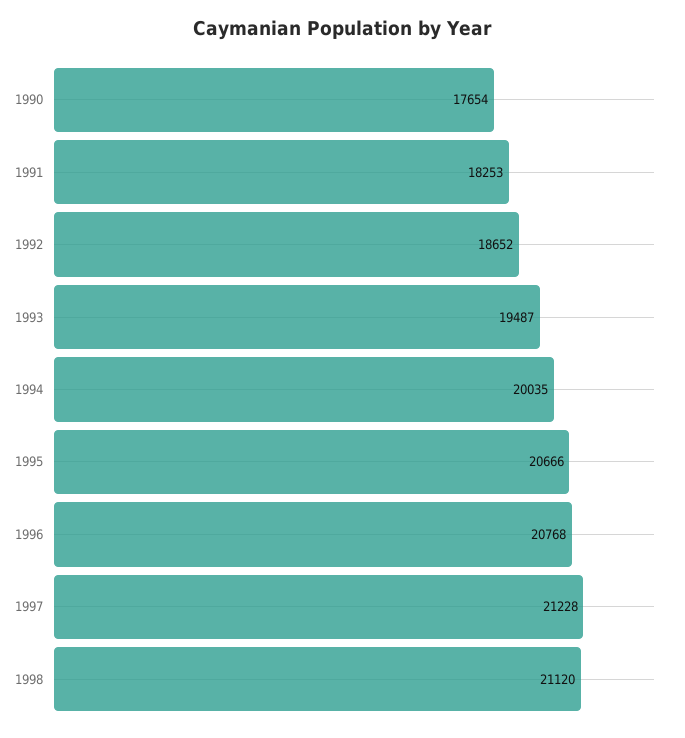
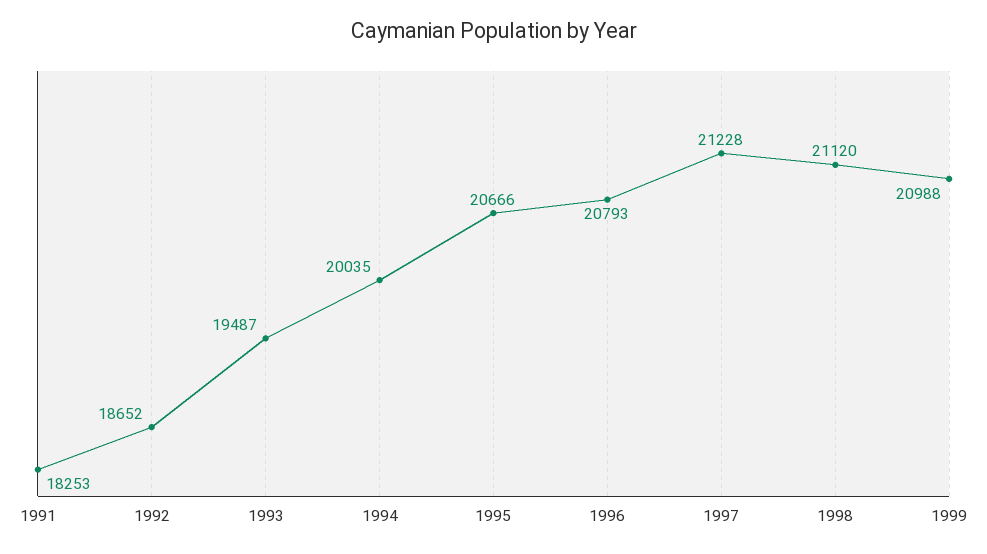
1990: 17654 -> none
1996: 20768 -> 20793
1999: none -> 20988

